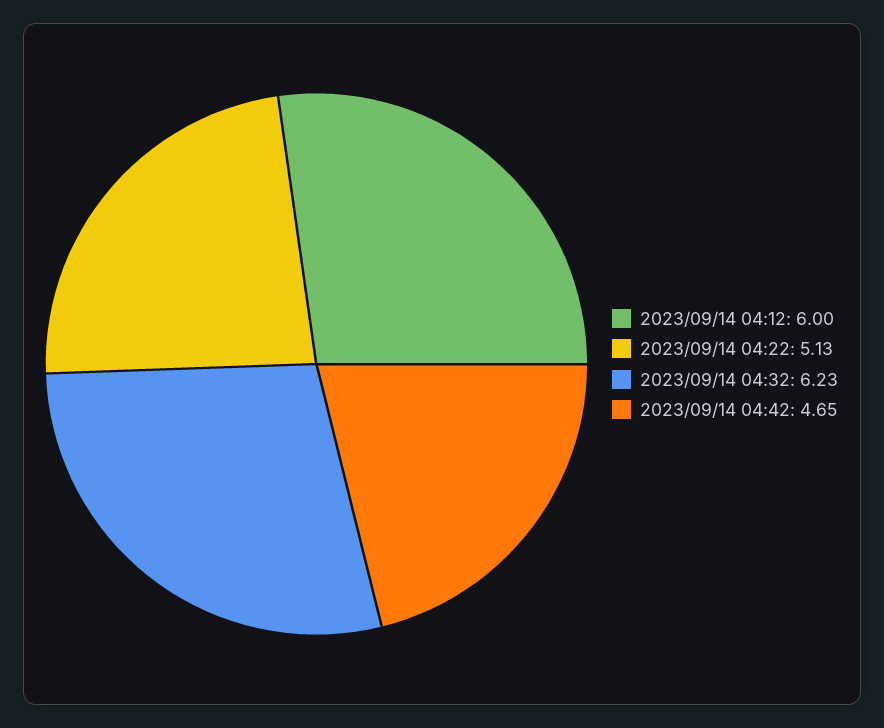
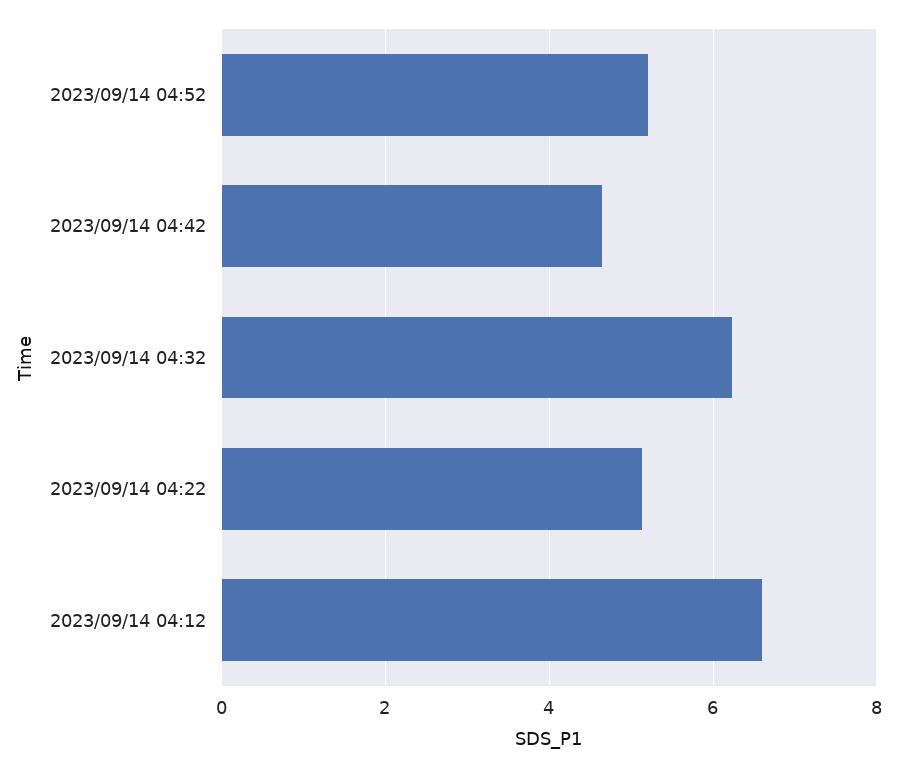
2023/09/14 04:12: 6 -> 6.6
2023/09/14 04:52: none -> 5.2

